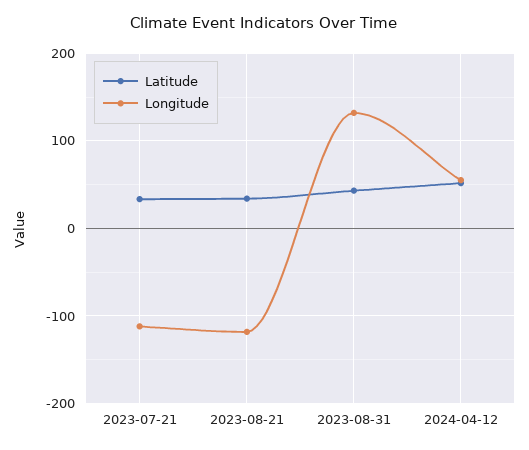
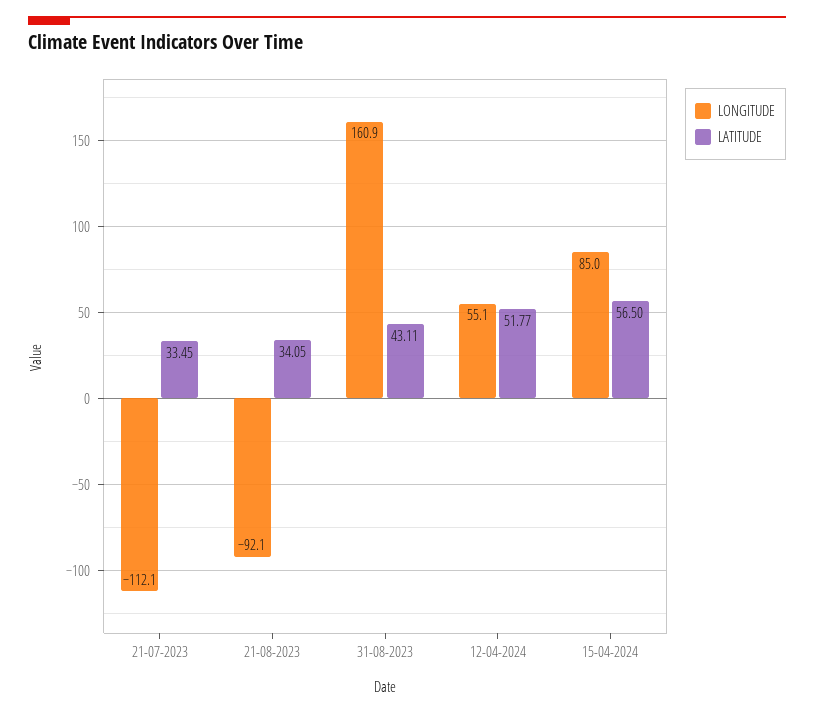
Longitude, 2023-08-21: -120 -> -92.1
Longitude, 2023-08-31: 130 -> 160.9
Longitude, 15-04-2024: none -> 85
Latitude, 15-04-2024: none -> 56.5

